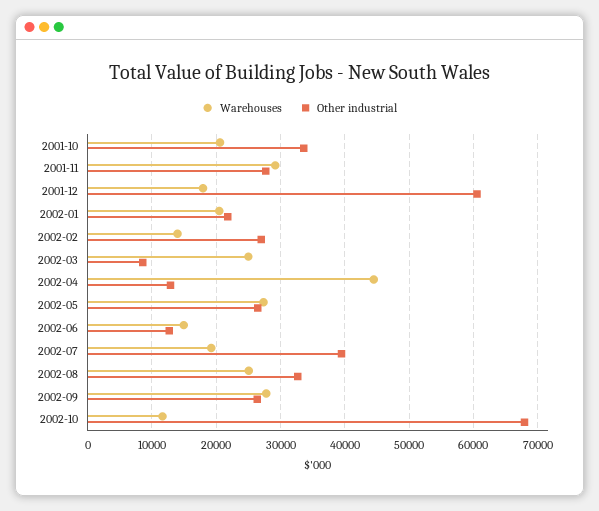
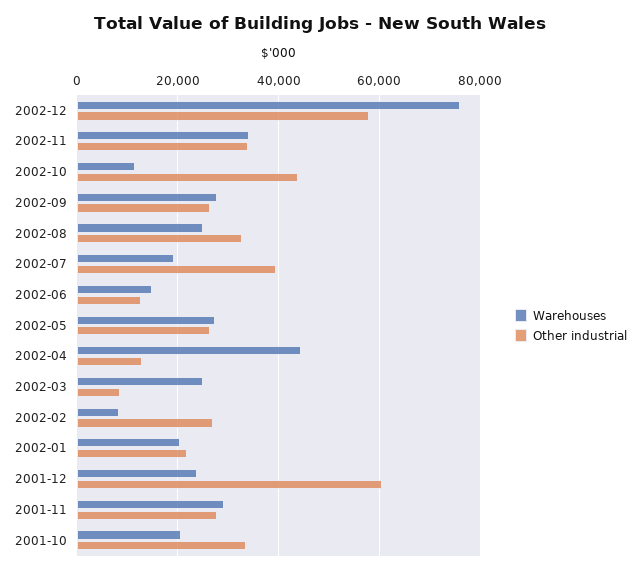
Warehouses, 2001-12: 18000 -> 24000
Warehouses, 2002-02: 14000 -> 8000
Other industrial, 2002-10: 68000 -> 44000
Warehouses, 2002-12: none -> 76000
Other industrial, 2002-12: none -> 58000
Warehouses, 2002-11: none -> 34000
Other industrial, 2002-11: none -> 34000

